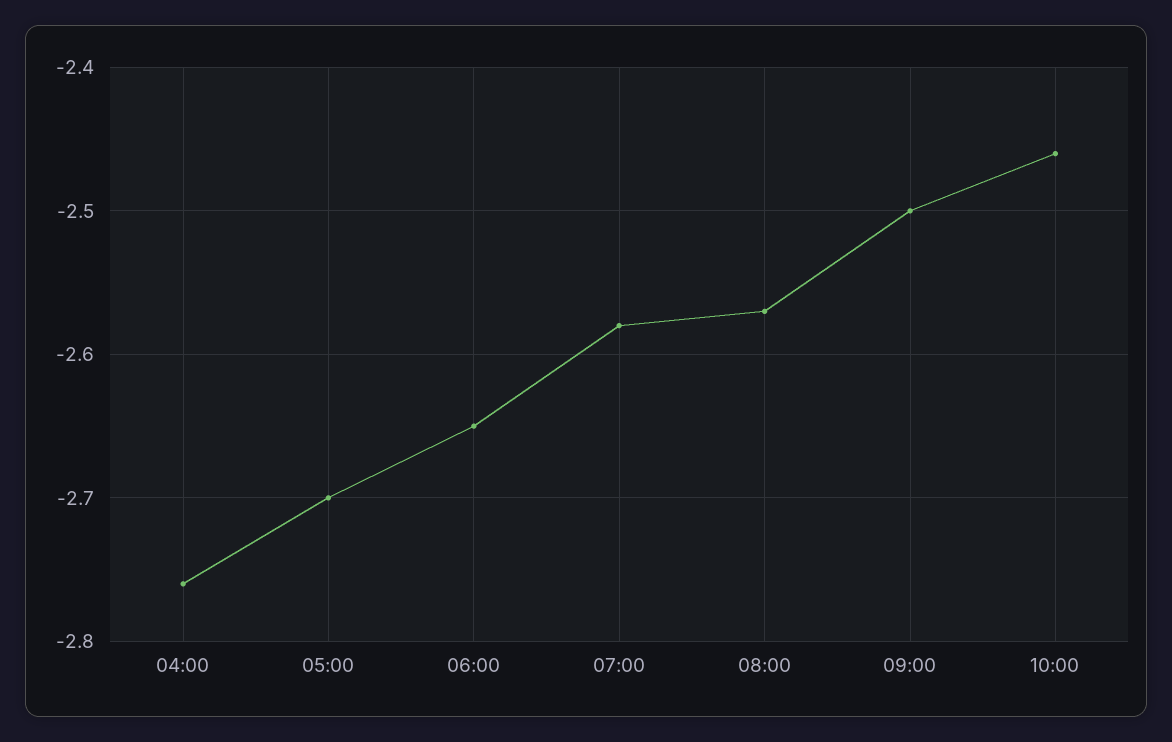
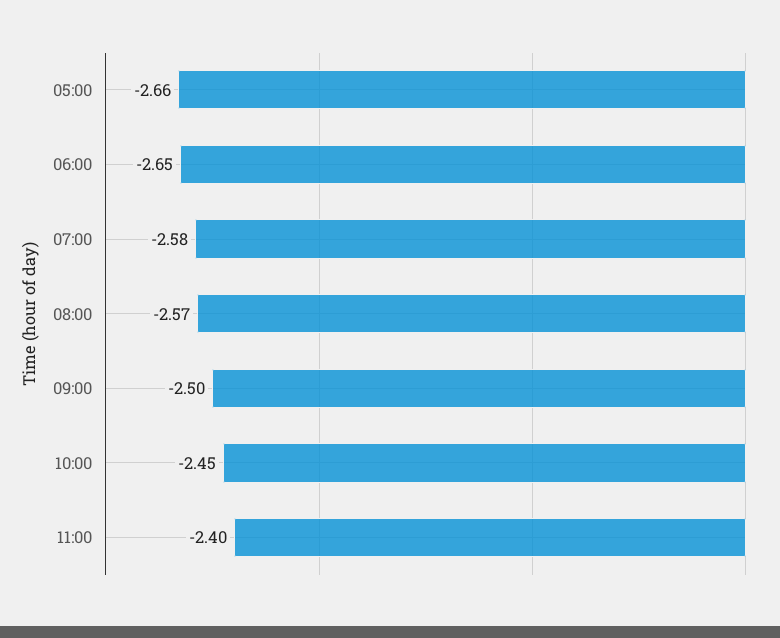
04:00: -2.76 -> none
05:00: -2.7 -> -2.66
10:00: -2.46 -> -2.45
11:00: none -> -2.4

